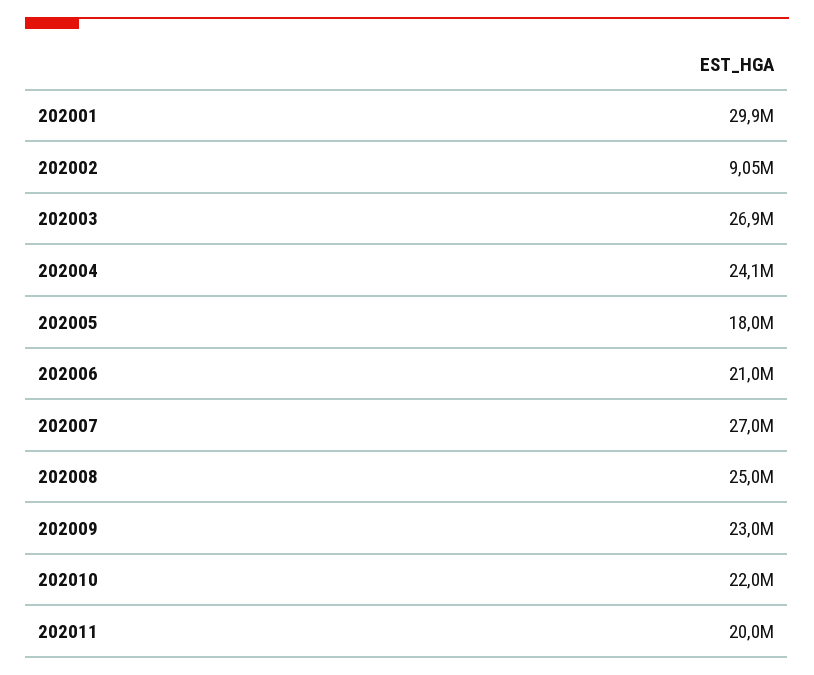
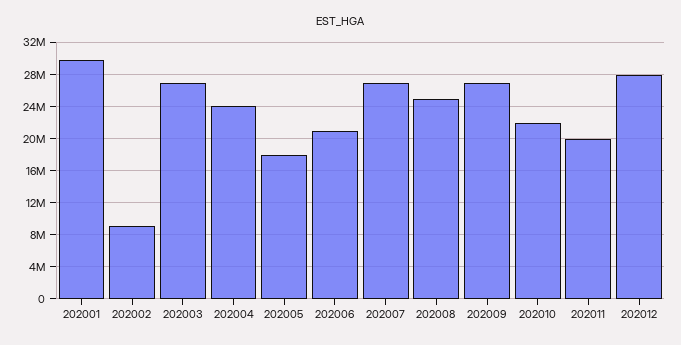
202009: 23000000 -> 27000000
202012: none -> 28000000

